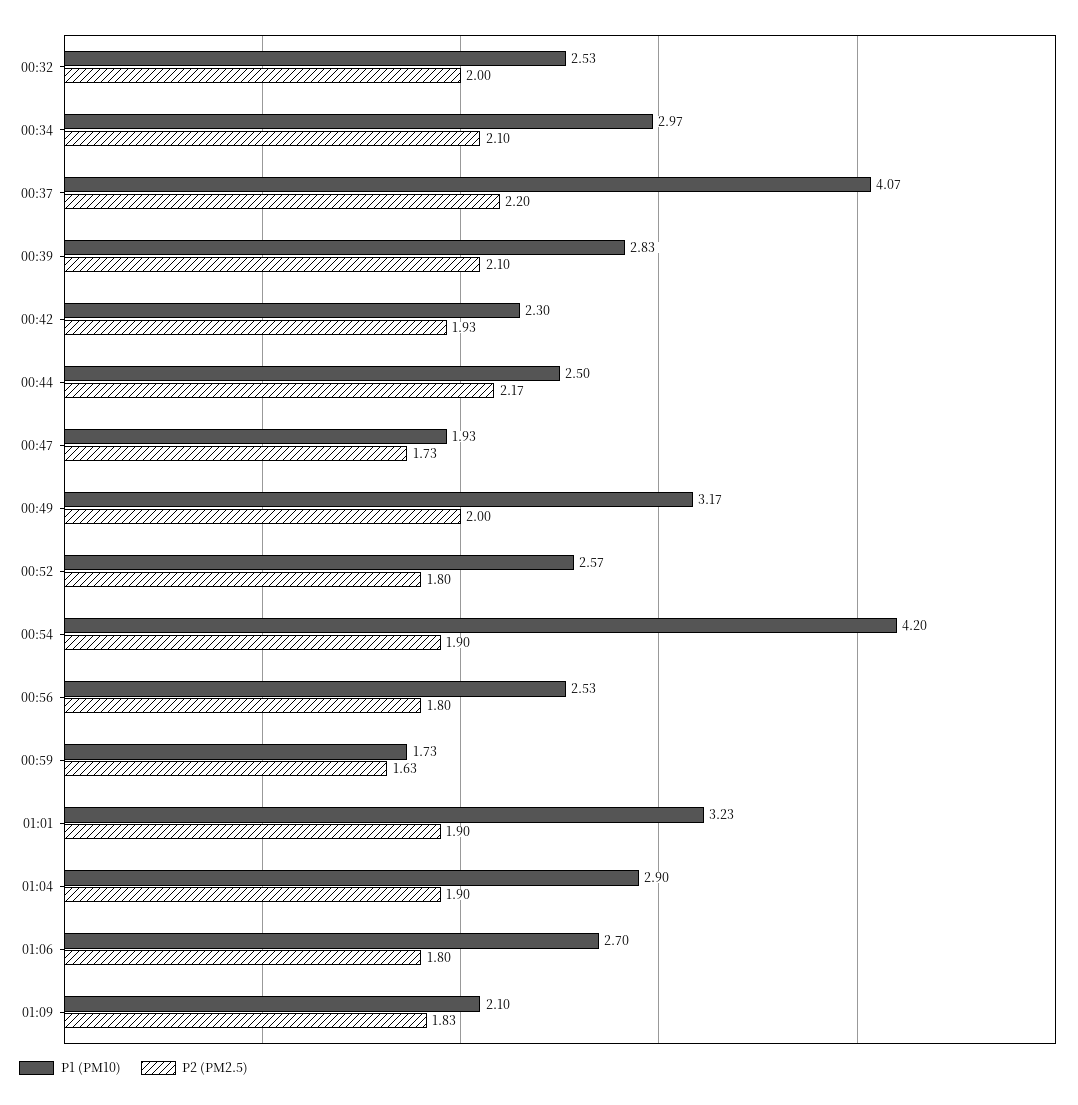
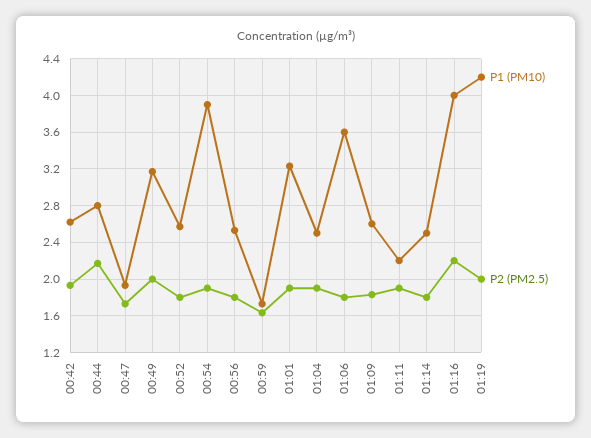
P1 (PM10), 00:32: 2.53 -> none
P2 (PM2.5), 00:32: 2 -> none
P1 (PM10), 00:34: 2.97 -> none
P2 (PM2.5), 00:34: 2.1 -> none
P1 (PM10), 00:37: 4.07 -> none
P2 (PM2.5), 00:37: 2.2 -> none
P1 (PM10), 00:39: 2.83 -> none
P2 (PM2.5), 00:39: 2.1 -> none
P1 (PM10), 00:42: 2.3 -> 2.6
P1 (PM10), 00:44: 2.5 -> 2.8
P1 (PM10), 00:54: 4.2 -> 3.9
P1 (PM10), 01:04: 2.9 -> 2.5
P1 (PM10), 01:06: 2.7 -> 3.6
P1 (PM10), 01:09: 2.1 -> 2.6
P1 (PM10), 01:11: none -> 2.2
P2 (PM2.5), 01:11: none -> 1.9
P1 (PM10), 01:14: none -> 2.5
P2 (PM2.5), 01:14: none -> 1.8
P1 (PM10), 01:16: none -> 4
P2 (PM2.5), 01:16: none -> 2.2
P1 (PM10), 01:19: none -> 4.2
P2 (PM2.5), 01:19: none -> 2

